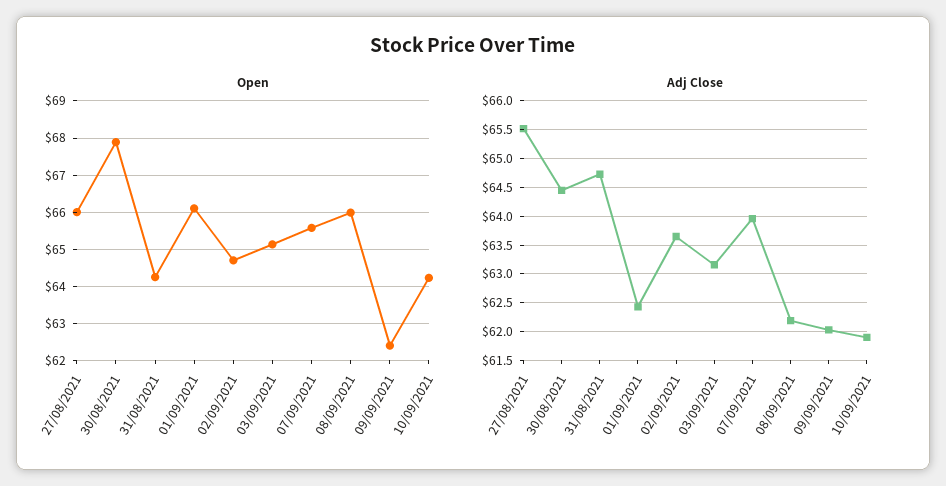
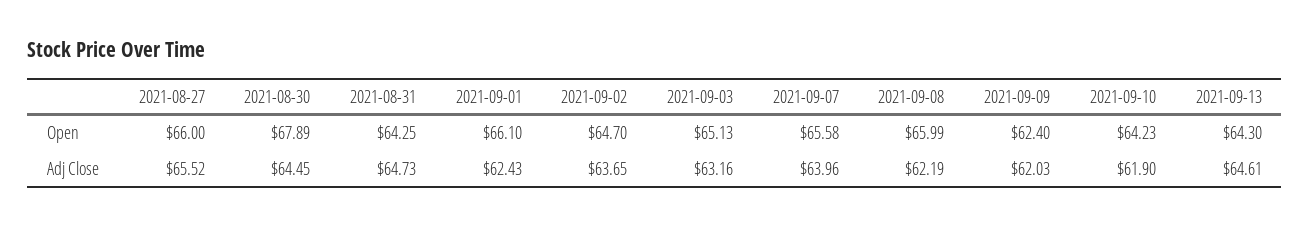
Open, 2021-09-13: none -> 64.3
Adj Close, 2021-09-13: none -> 64.61

